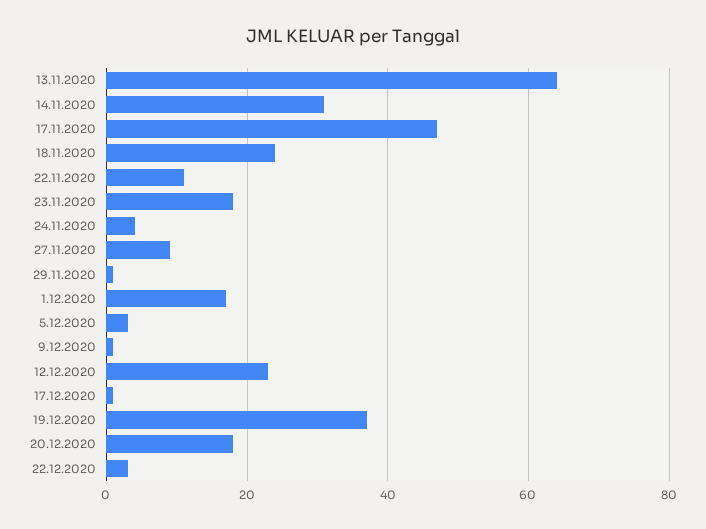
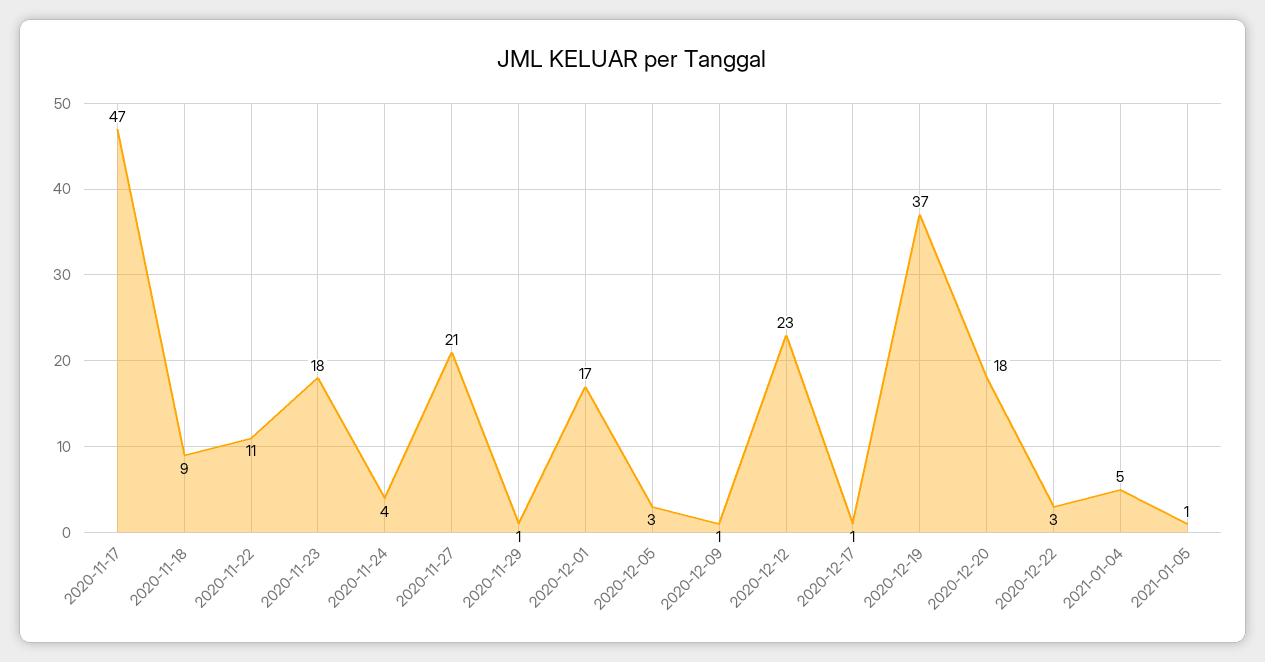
13.11.2020: 65 -> none
14.11.2020: 30 -> none
18.11.2020: 25 -> 9
27.11.2020: 10 -> 21
2021-01-04: none -> 5
2021-01-05: none -> 1

